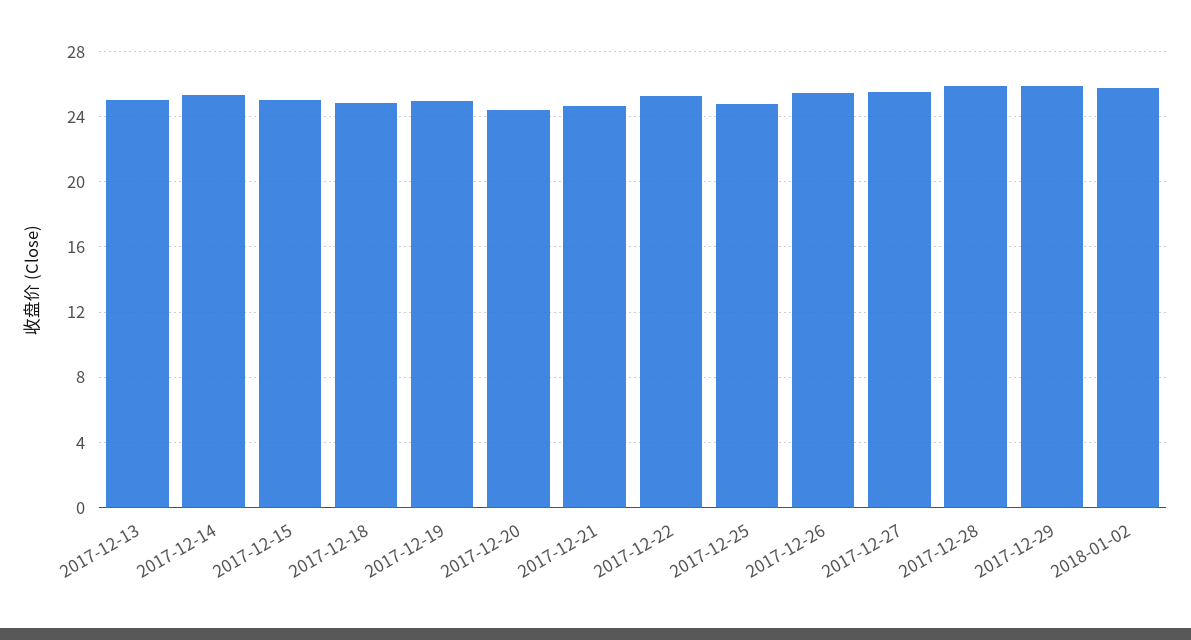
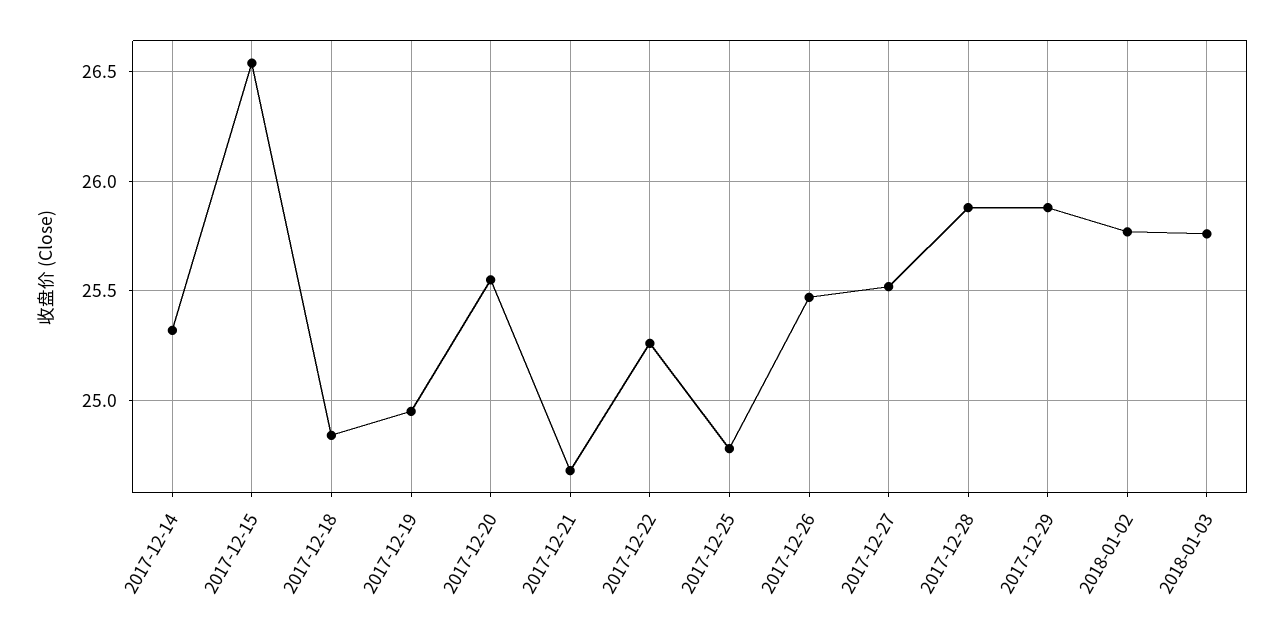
2017-12-13: 25 -> none
2017-12-15: 25 -> 26.55
2017-12-20: 24.5 -> 25.55
2018-01-03: none -> 25.75

